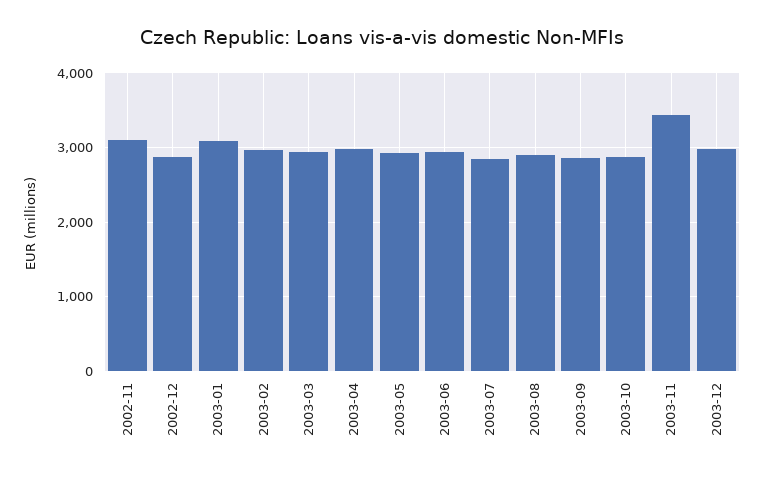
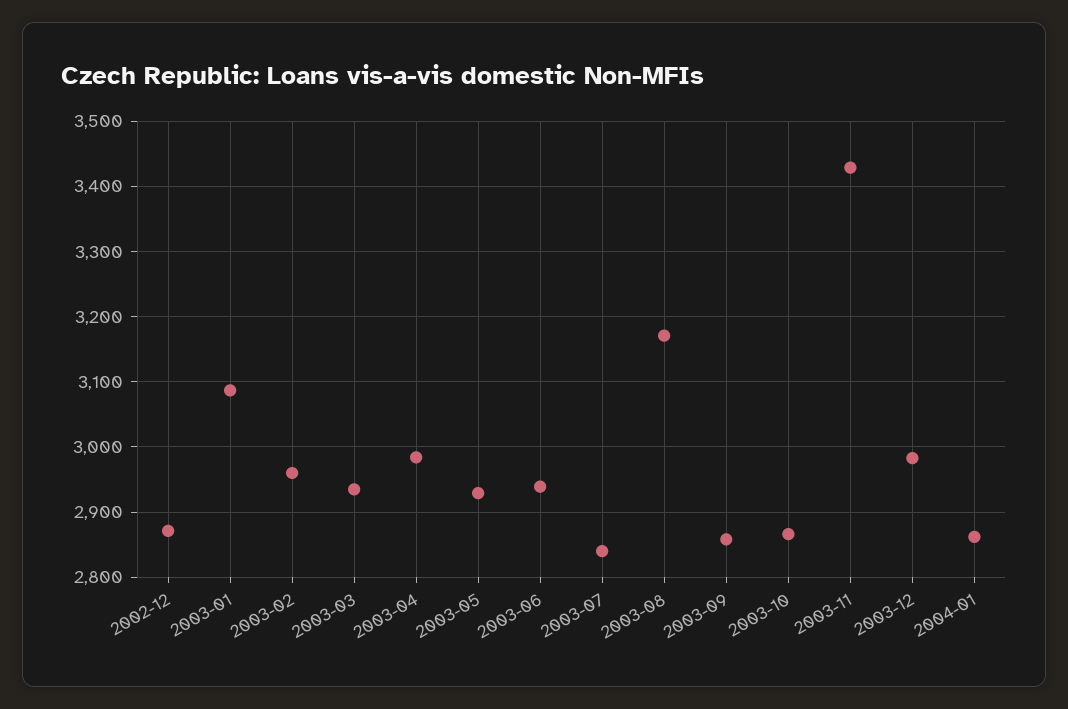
2002-11: 3100 -> none
2003-08: 2900 -> 3170
2004-01: none -> 2860

